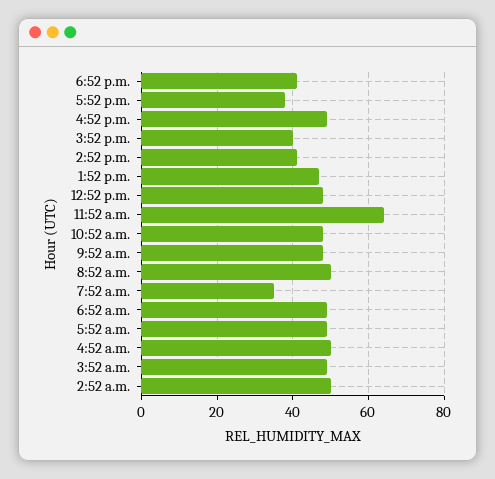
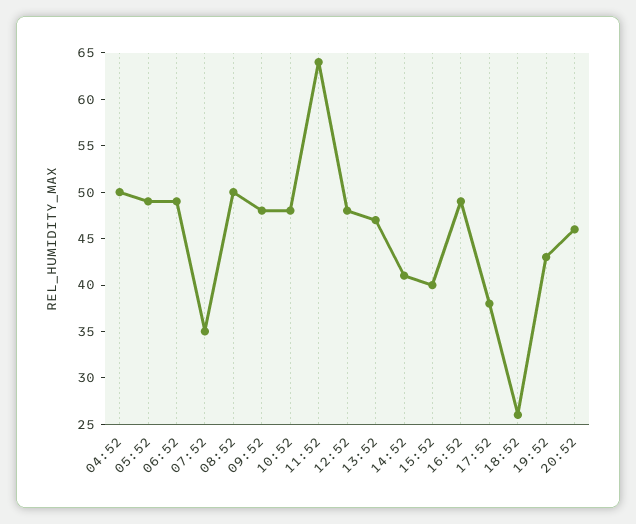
6:52 p.m.: 40 -> 26
3:52 a.m.: 50 -> none
2:52 a.m.: 50 -> none
19:52: none -> 43
20:52: none -> 46

